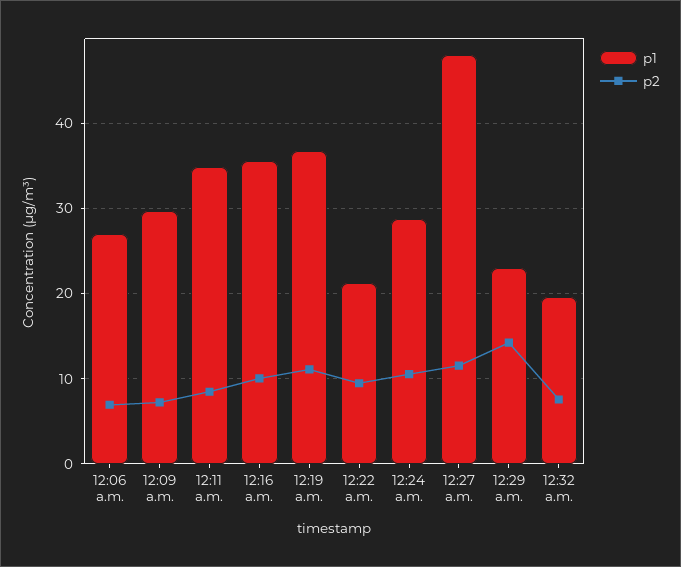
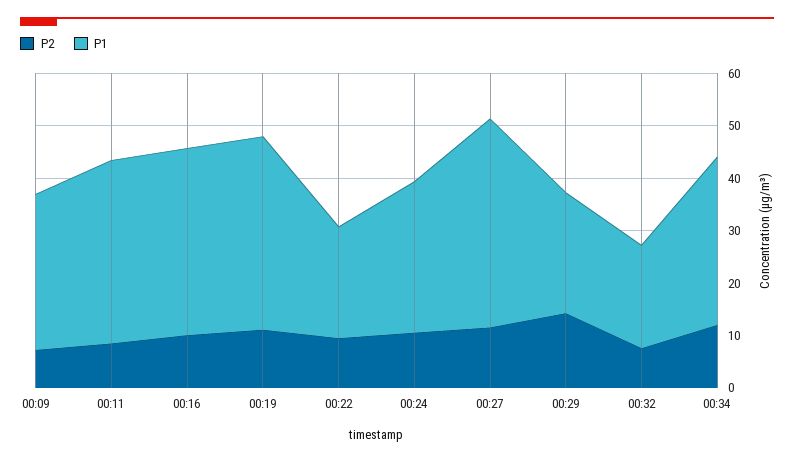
p1, 12:06 a.m.: 27 -> none
p2, 12:06 a.m.: 7 -> none
p1, 12:27 a.m.: 48 -> 40
p2, 00:34: none -> 12
p1, 00:34: none -> 32

